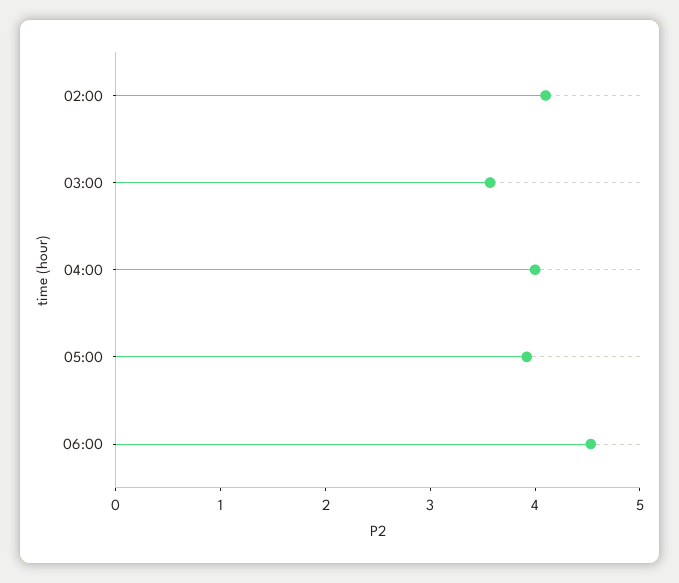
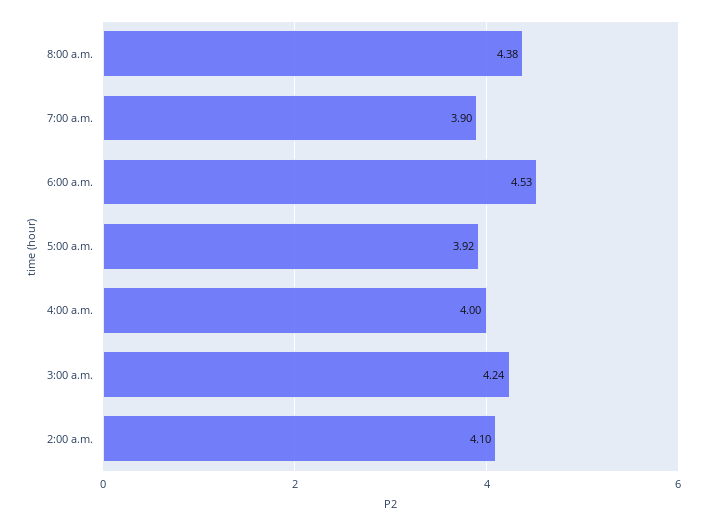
03:00: 3.6 -> 4.24
8:00 a.m.: none -> 4.38
7:00 a.m.: none -> 3.9

